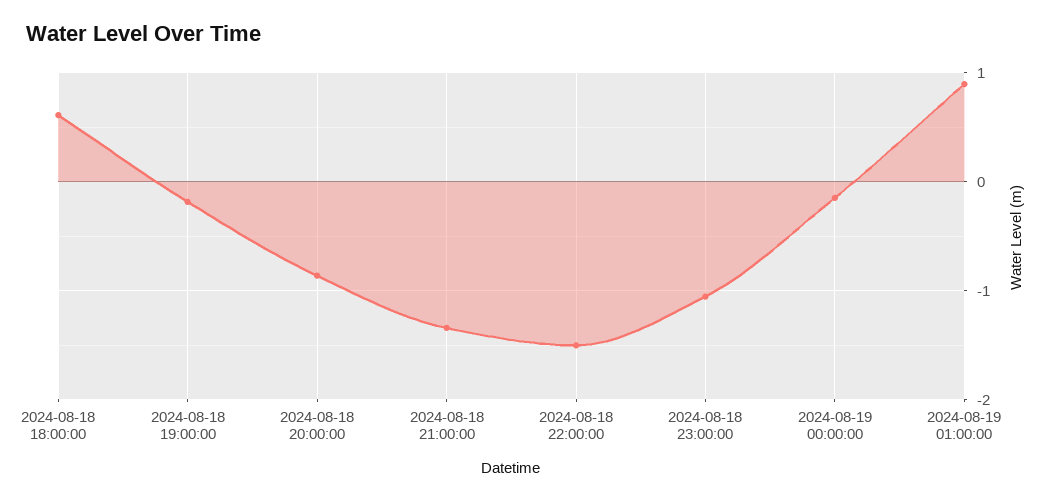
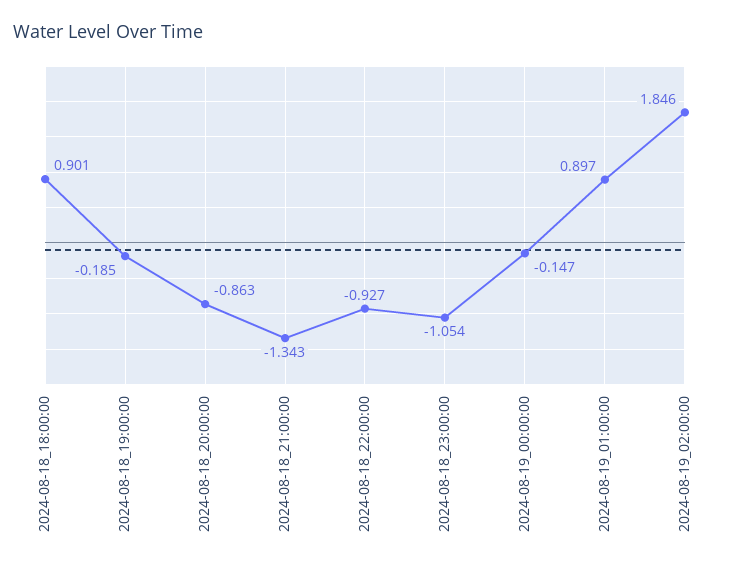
2024-08-18 18:00:00: 0.6 -> 0.901
2024-08-18 22:00:00: -1.5 -> -0.927
2024-08-19_02:00:00: none -> 1.846

